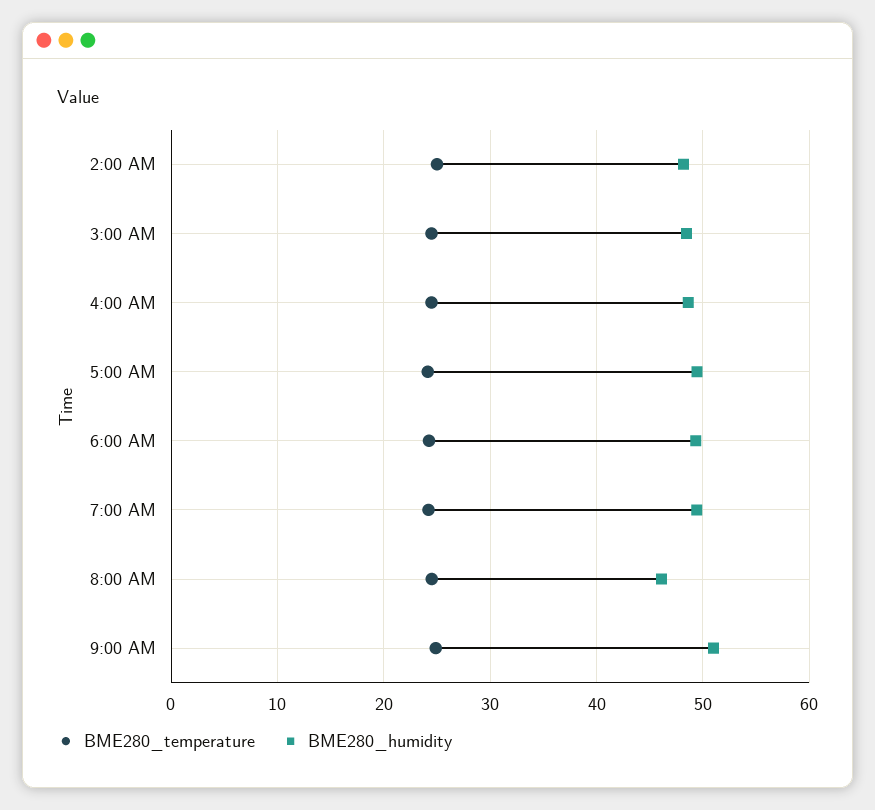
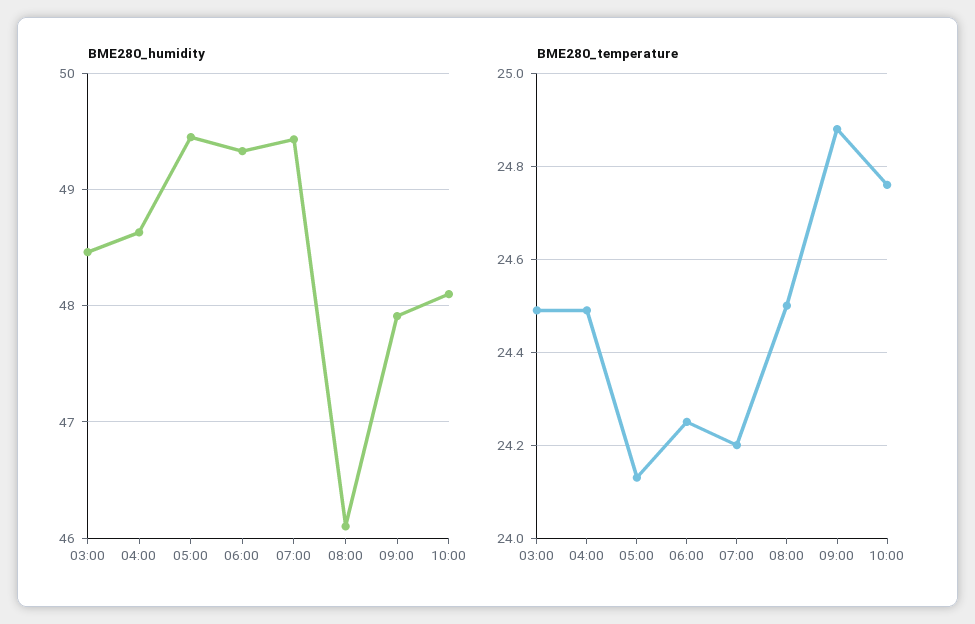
BME280_temperature, 2:00 AM: 25 -> none
BME280_humidity, 2:00 AM: 48 -> none
BME280_humidity, 9:00 AM: 51 -> 47.9
BME280_humidity, 10:00: none -> 48.1
BME280_temperature, 10:00: none -> 24.75

